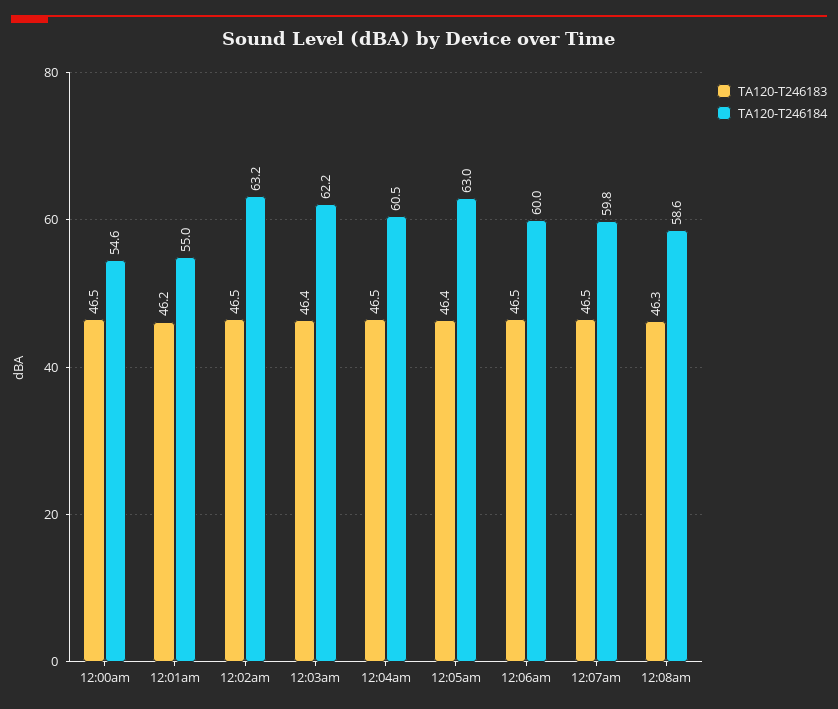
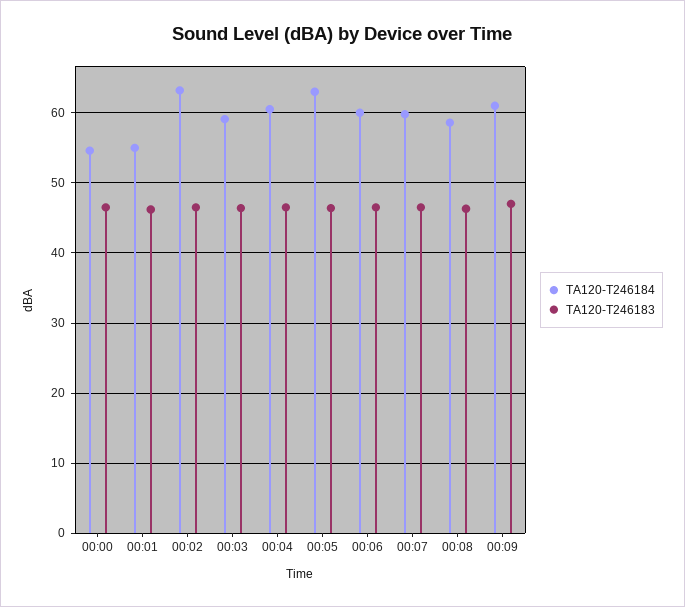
TA120-T246184, 12:03am: 62.2 -> 59
TA120-T246184, 00:09: none -> 61
TA120-T246183, 00:09: none -> 47

